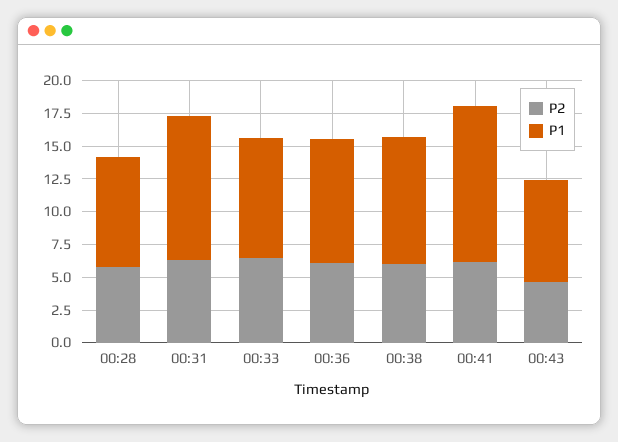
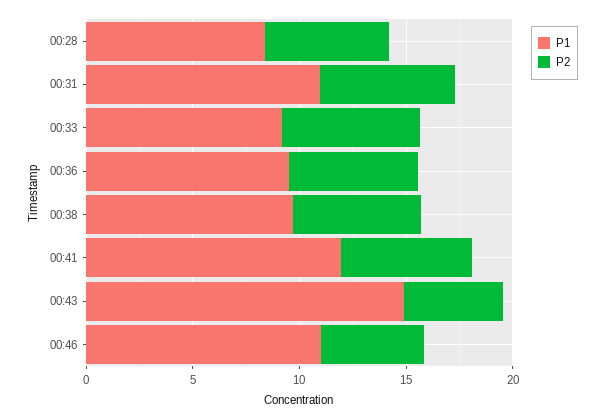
P1, 00:43: 7.5 -> 15
P1, 00:46: none -> 11
P2, 00:46: none -> 5

